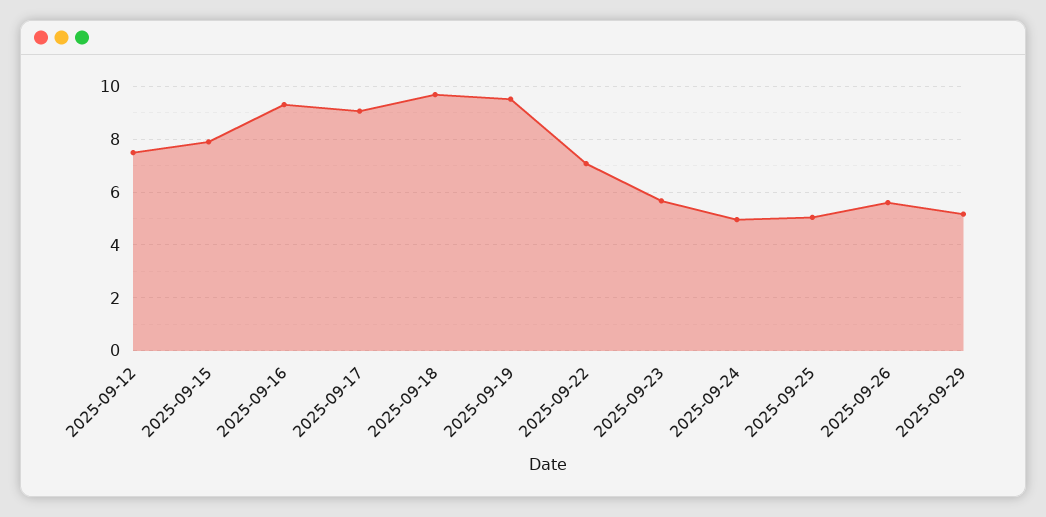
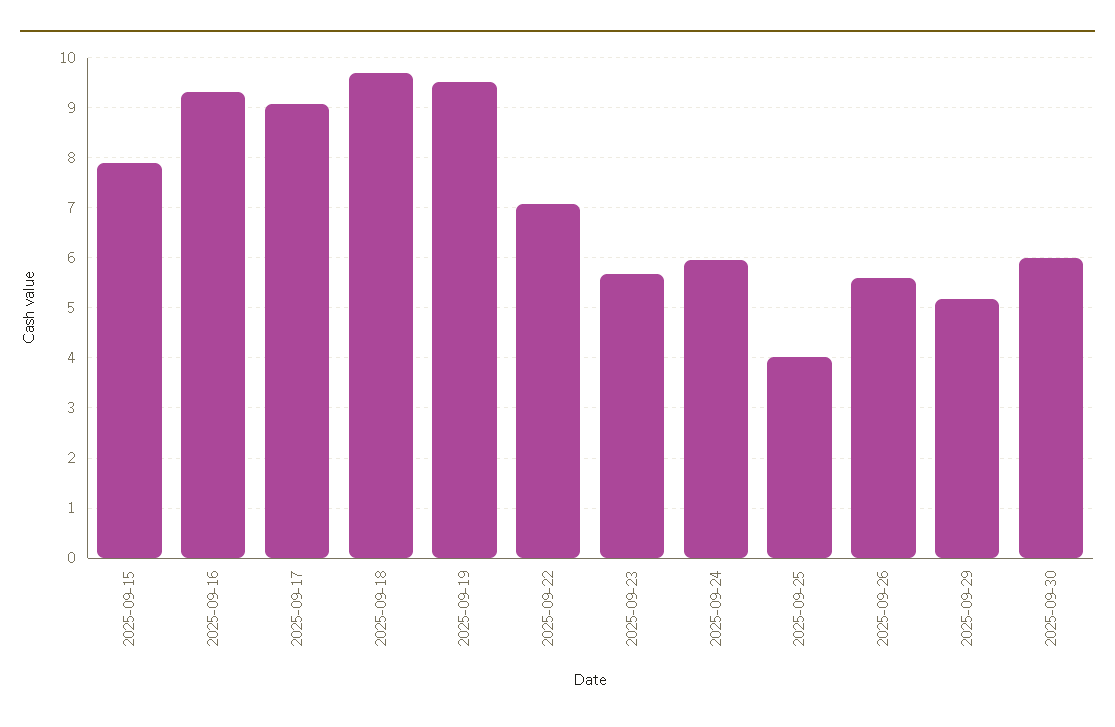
2025-09-12: 7.5 -> none
2025-09-24: 5 -> 6
2025-09-25: 5 -> 4
2025-09-30: none -> 6

